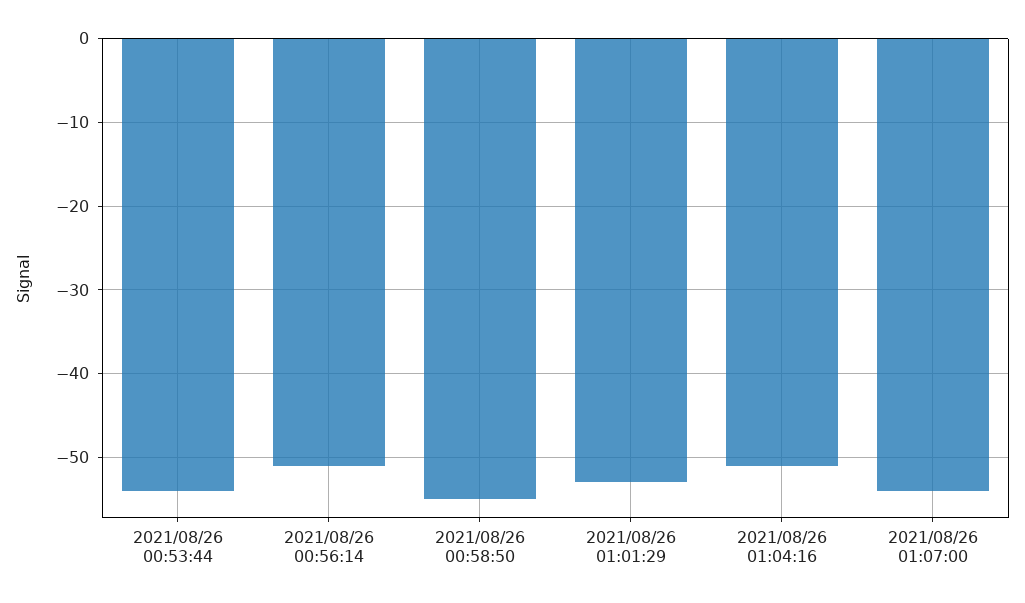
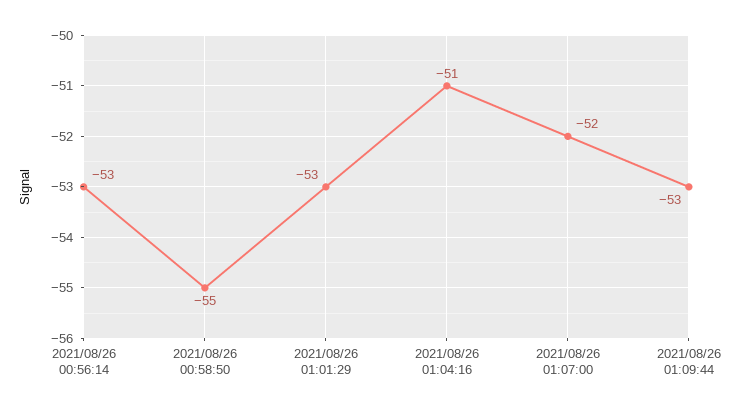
2021/08/26 00:53:44: -54 -> none
2021/08/26 00:56:14: -51 -> -53
2021/08/26 01:07:00: -54 -> -52
2021/08/26 01:09:44: none -> -53

